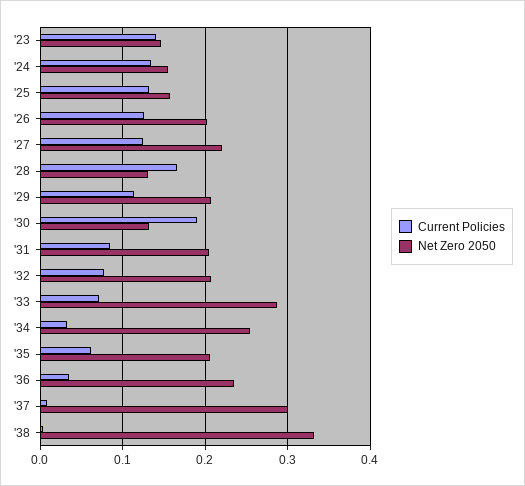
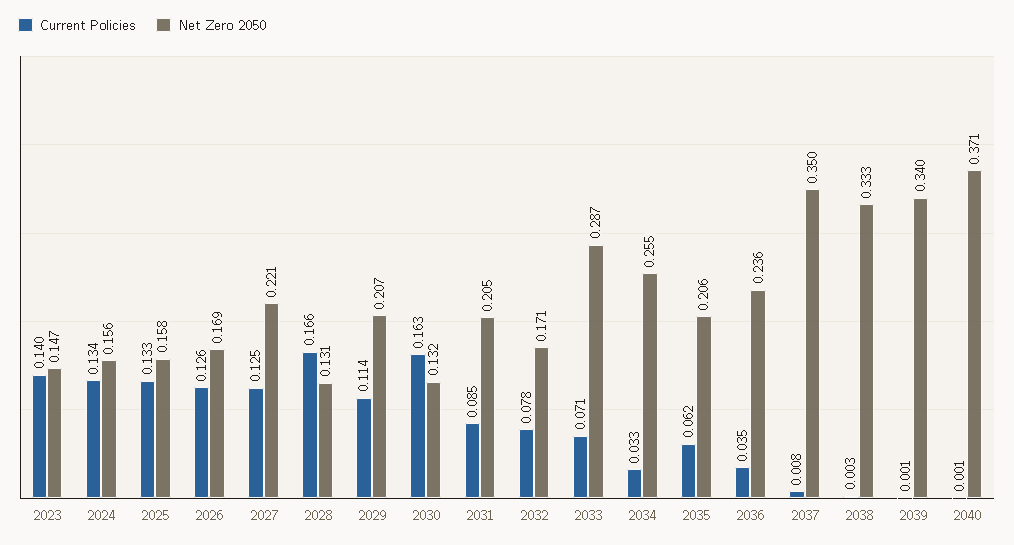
Net Zero 2050, '26: 0.2 -> 0.169
Current Policies, '30: 0.19 -> 0.163
Net Zero 2050, '32: 0.21 -> 0.171
Net Zero 2050, '37: 0.3 -> 0.35
Current Policies, 2039: none -> 0.001
Net Zero 2050, 2039: none -> 0.34
Current Policies, 2040: none -> 0.001
Net Zero 2050, 2040: none -> 0.371

